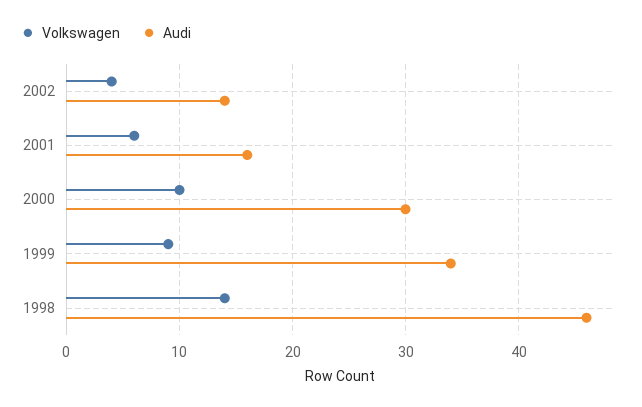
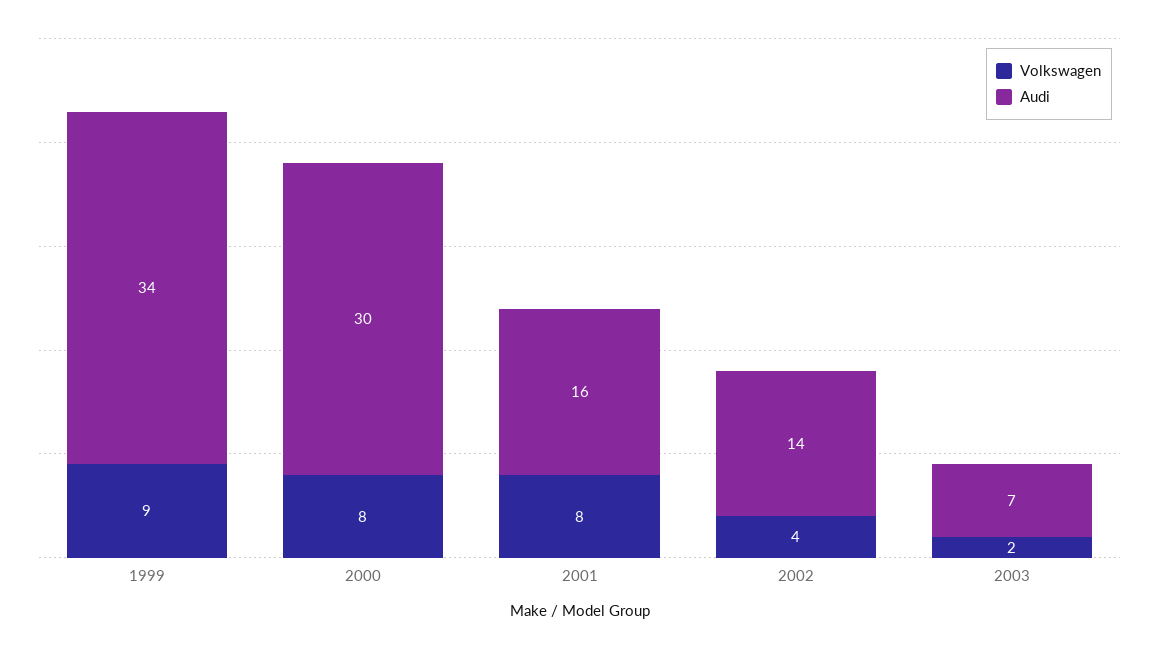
Volkswagen, 2001: 6 -> 8
Volkswagen, 2000: 10 -> 8
Volkswagen, 1998: 14 -> none
Audi, 1998: 46 -> none
Volkswagen, 2003: none -> 2
Audi, 2003: none -> 7

